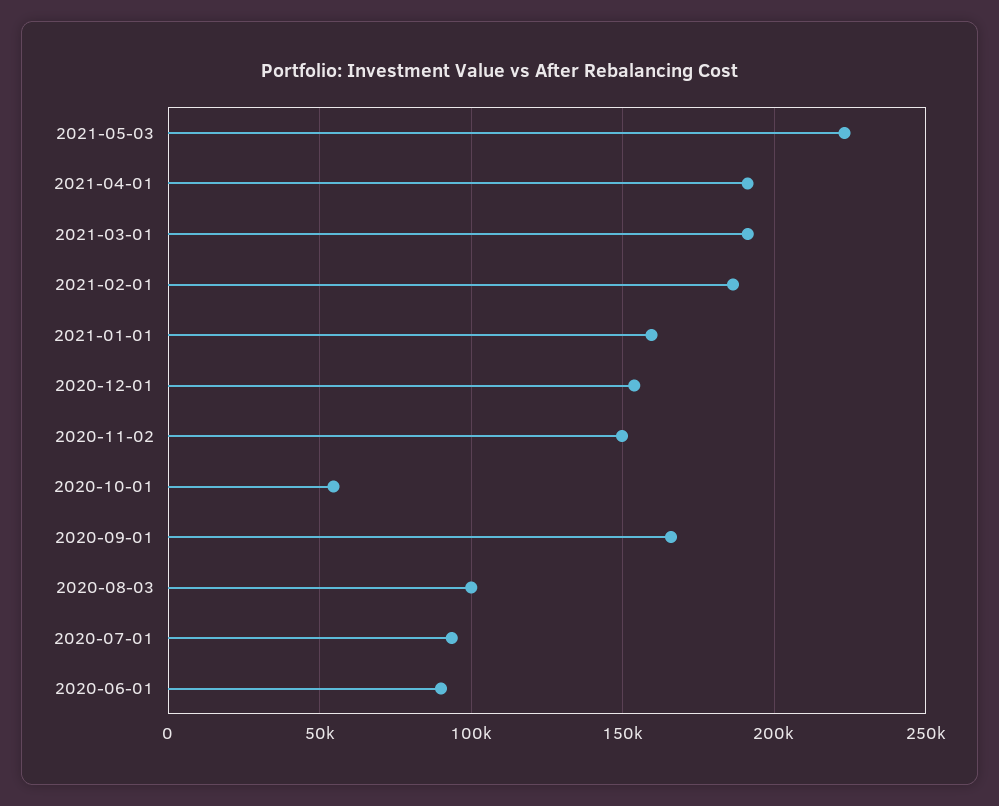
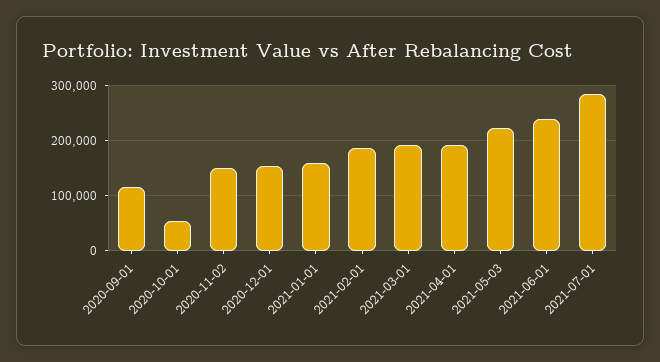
2020-09-01: 165000 -> 120000
2020-08-03: 100000 -> none
2020-07-01: 95000 -> none
2020-06-01: 90000 -> none
2021-06-01: none -> 240000
2021-07-01: none -> 280000

